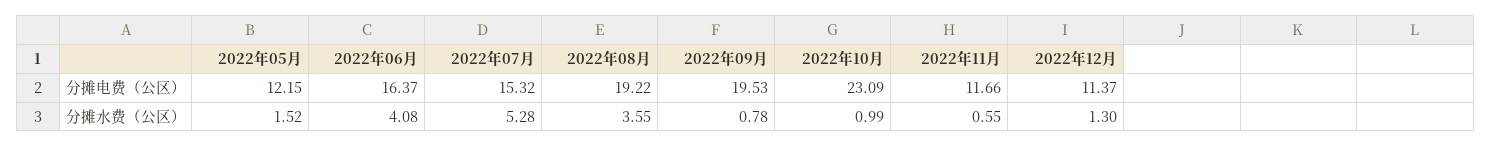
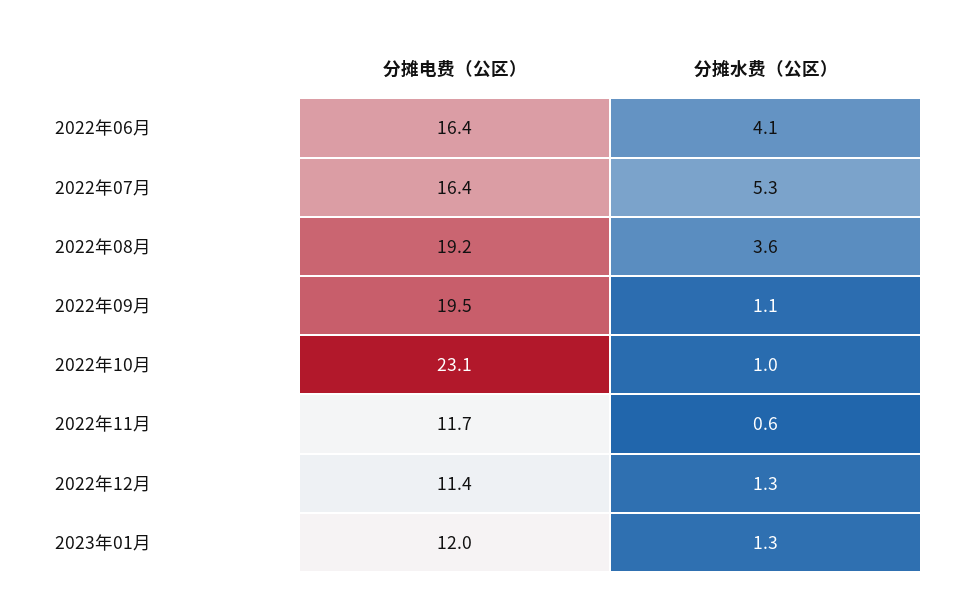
2022年05月, 分摊电费（公区）: 12.15 -> none
2022年07月, 分摊电费（公区）: 15.32 -> 16.4
2022年05月, 分摊水费（公区）: 1.52 -> none
2022年09月, 分摊水费（公区）: 0.78 -> 1.1
2023年01月, 分摊电费（公区）: none -> 12
2023年01月, 分摊水费（公区）: none -> 1.3

